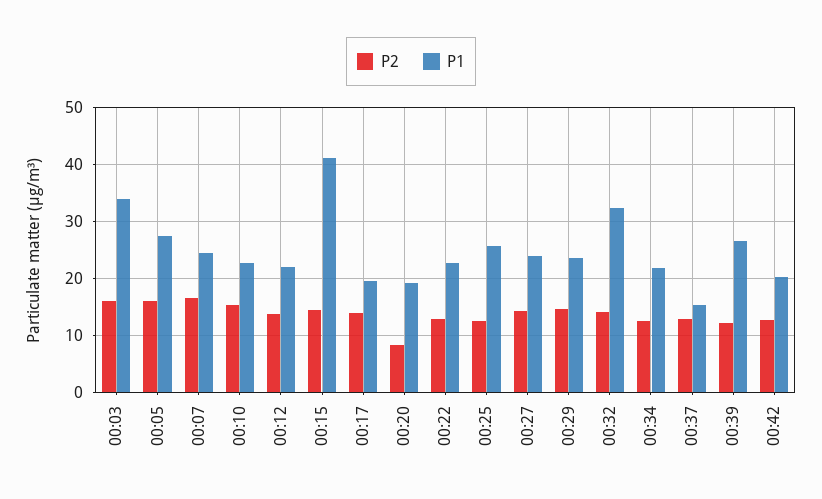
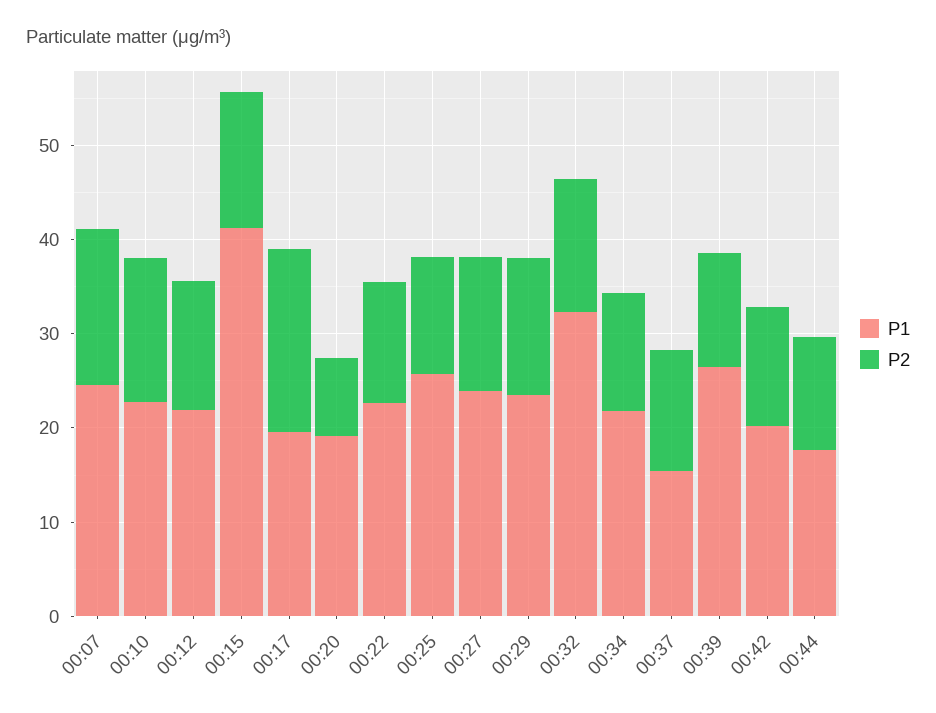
P2, 00:03: 16 -> none
P1, 00:03: 34 -> none
P2, 00:05: 16 -> none
P1, 00:05: 28 -> none
P2, 00:17: 14 -> 20
P1, 00:44: none -> 18
P2, 00:44: none -> 12

